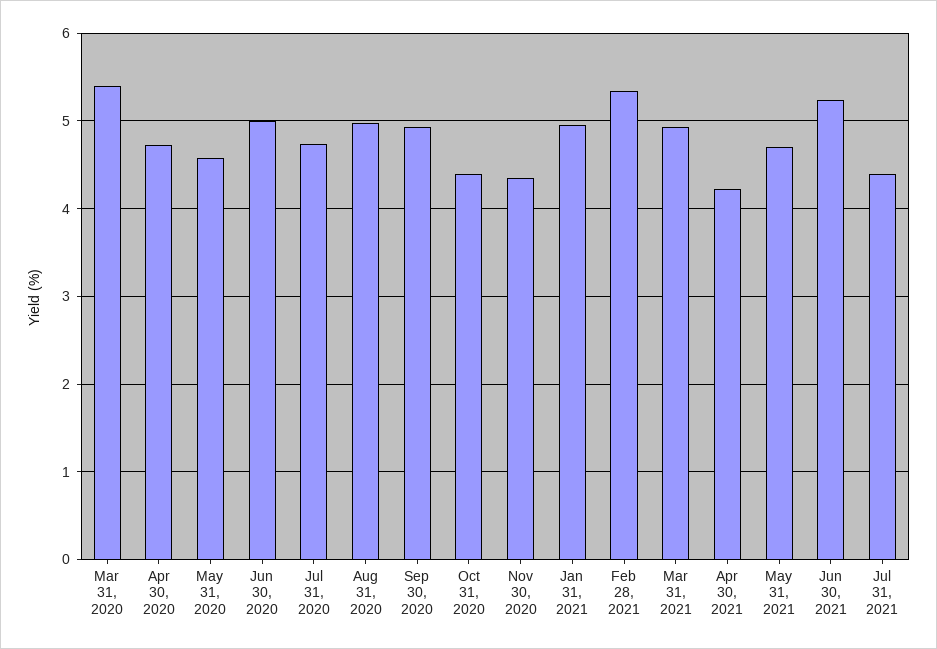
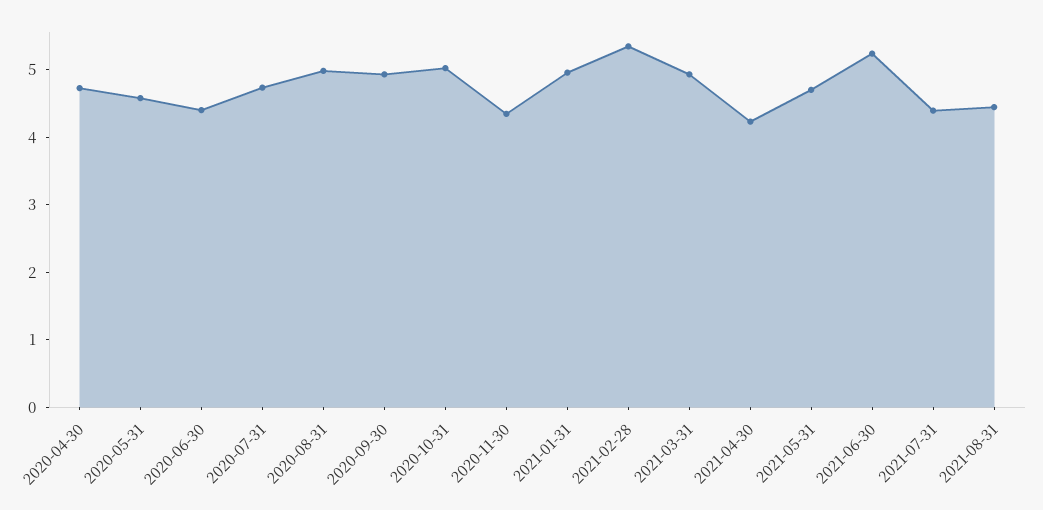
Mar 31, 2020: 5.4 -> none
Jun 30, 2020: 5 -> 4.4
Oct 31, 2020: 4.4 -> 5
2021-08-31: none -> 4.4

